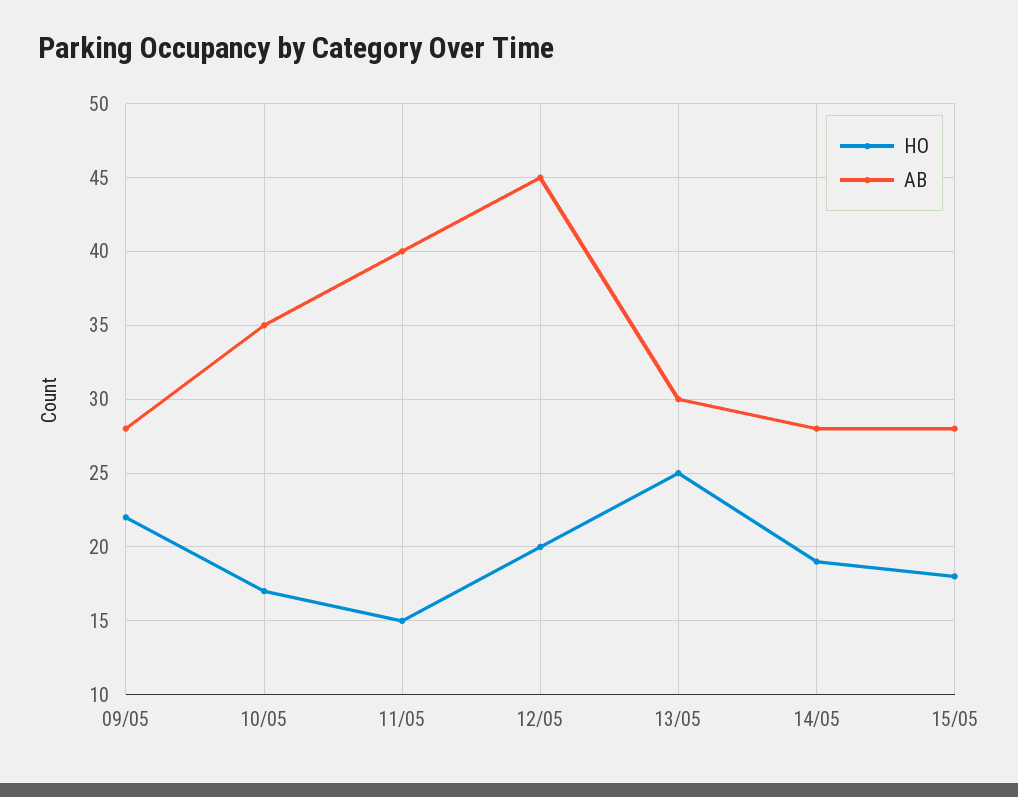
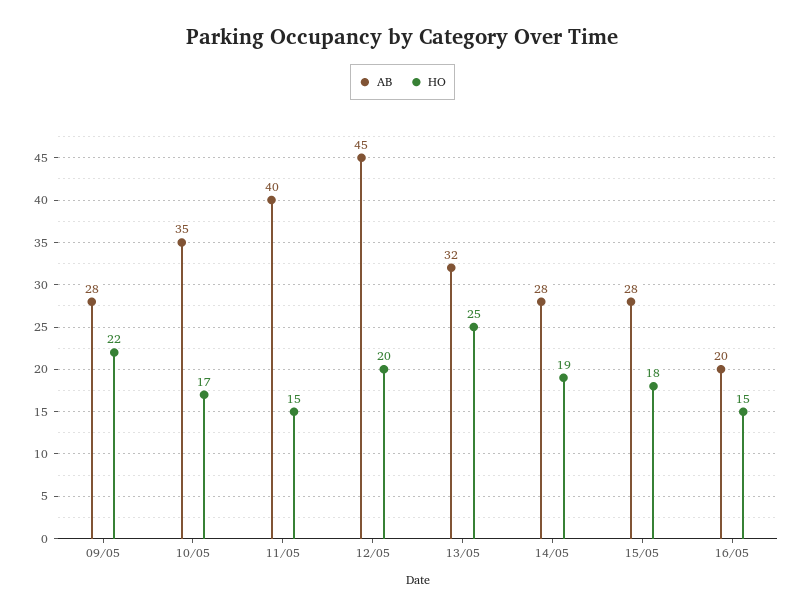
AB, 13/05: 30 -> 32
AB, 16/05: none -> 20
HO, 16/05: none -> 15

